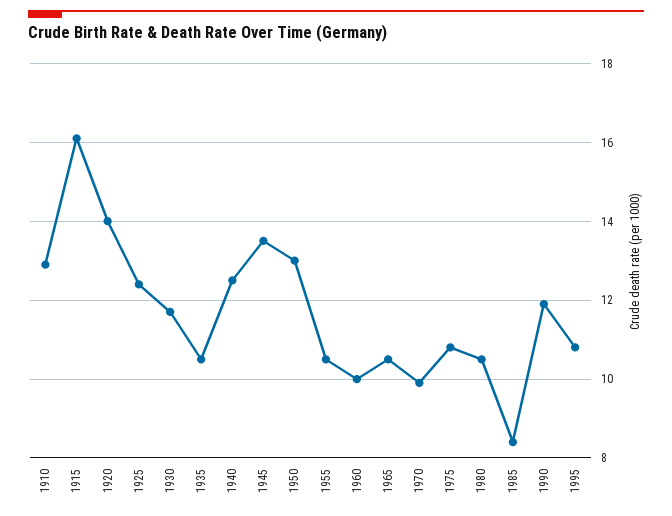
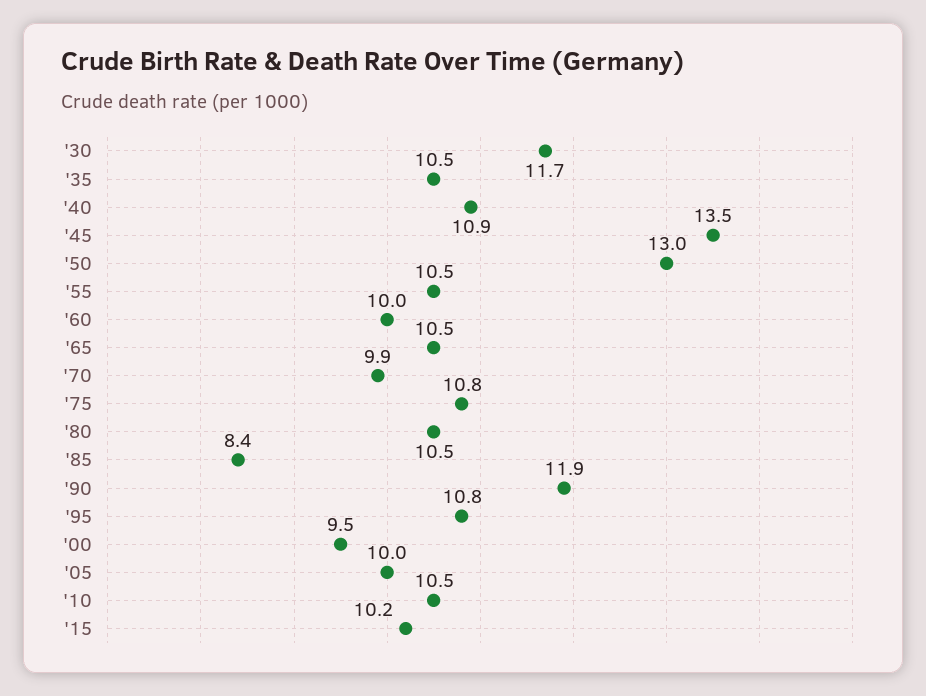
1910: 13 -> none
1915: 16 -> none
1920: 14 -> none
1925: 12.5 -> none
1940: 12.5 -> 10.9
'00: none -> 9.5
'05: none -> 10
'10: none -> 10.5
'15: none -> 10.2

